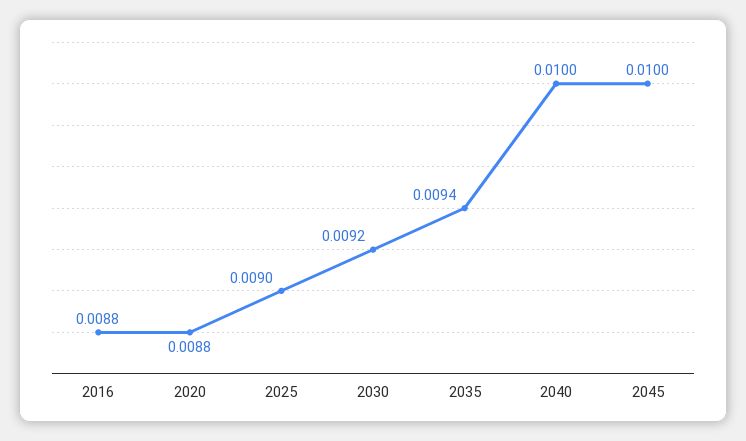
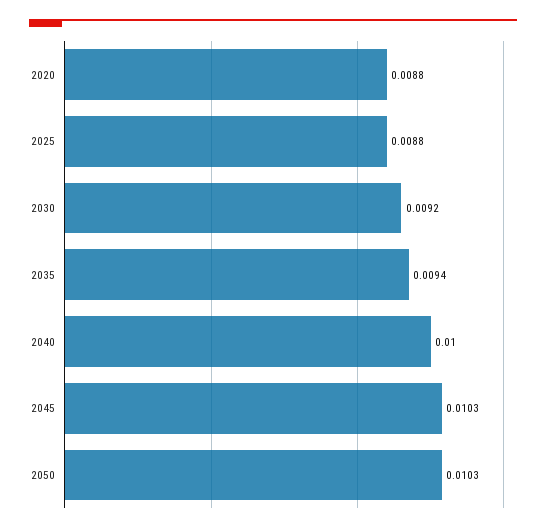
2016: 0.0088 -> none
2025: 0.009 -> 0.0088
2045: 0.01 -> 0.0103
2050: none -> 0.0103

